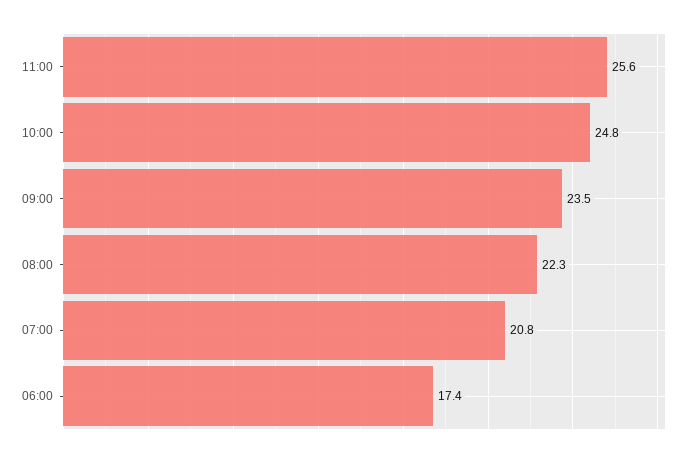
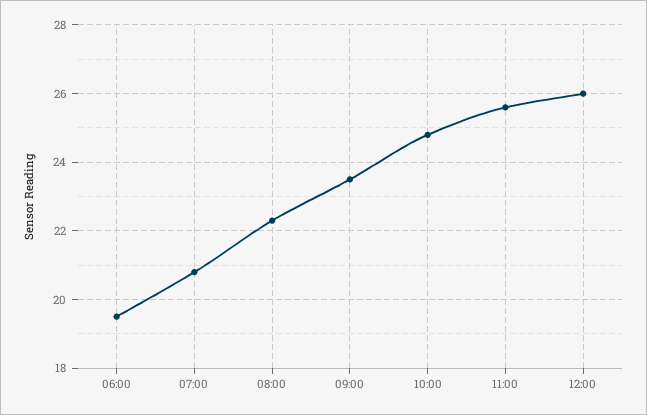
06:00: 17.4 -> 19.5
12:00: none -> 26

